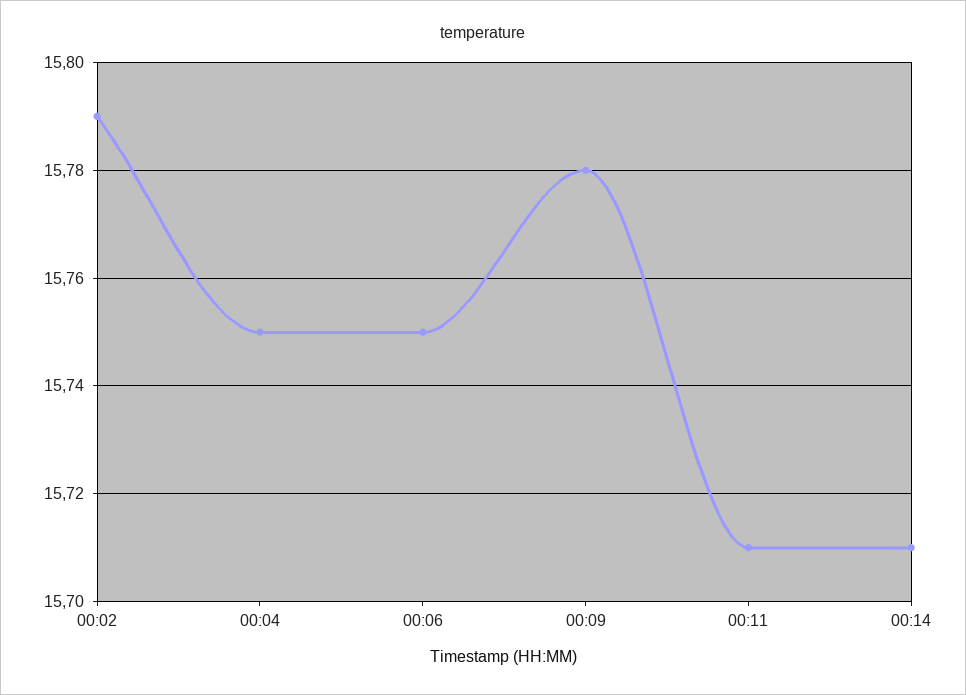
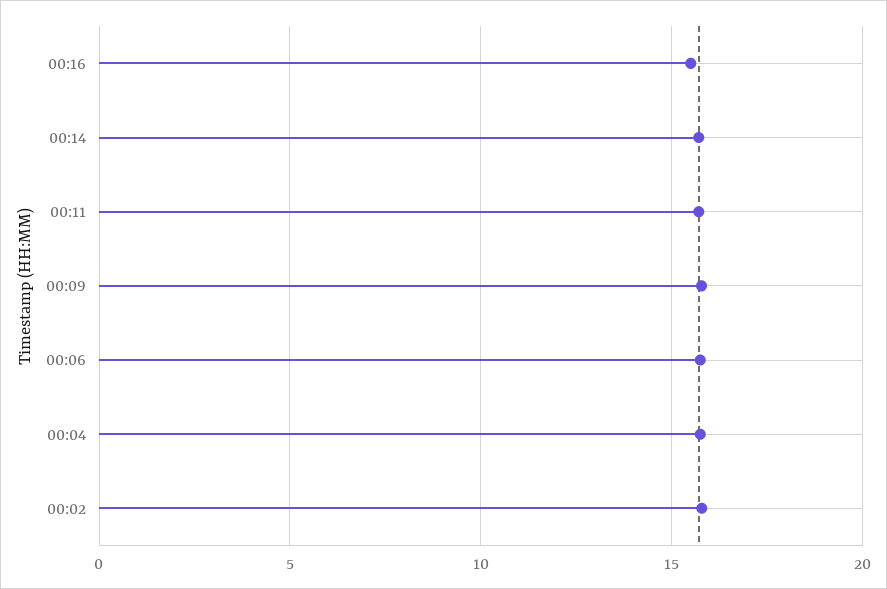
00:16: none -> 15.5

